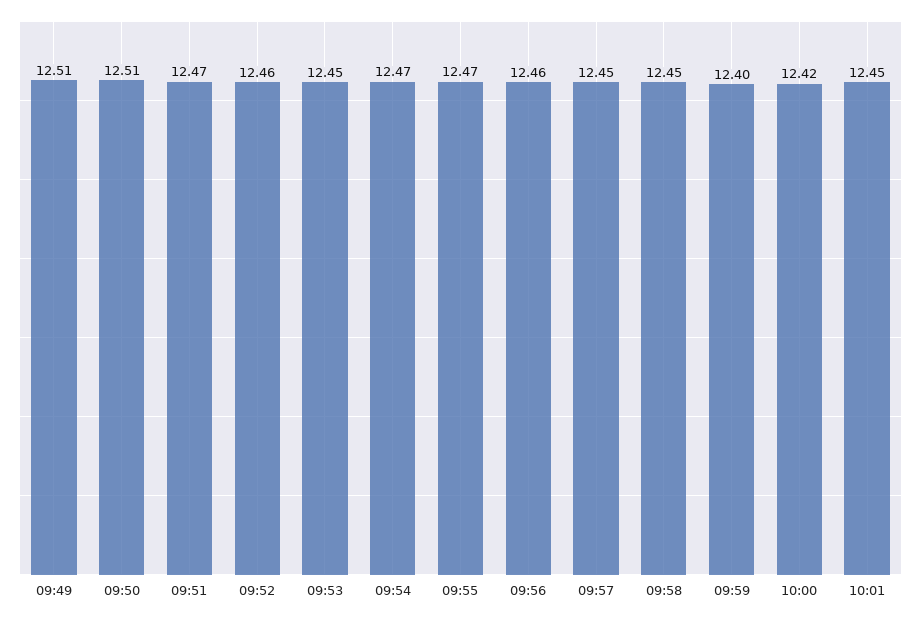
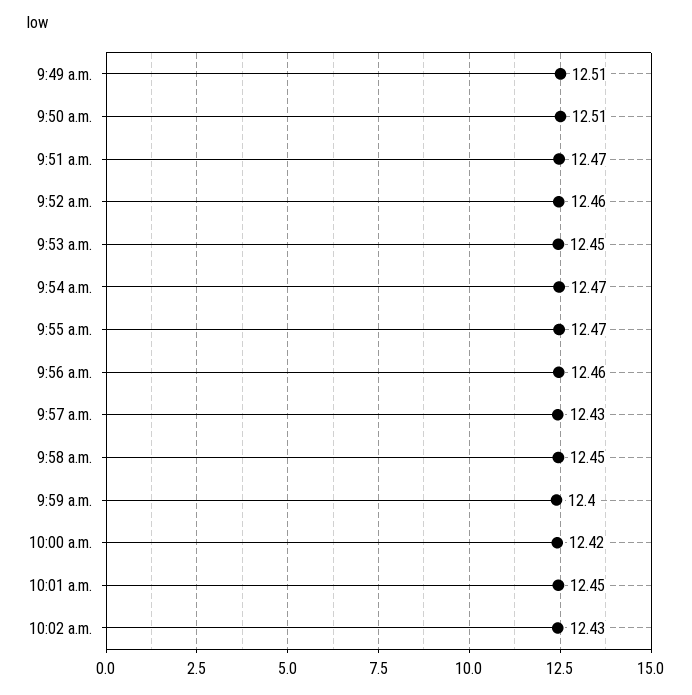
09:57: 12.45 -> 12.43
10:02 a.m.: none -> 12.43

